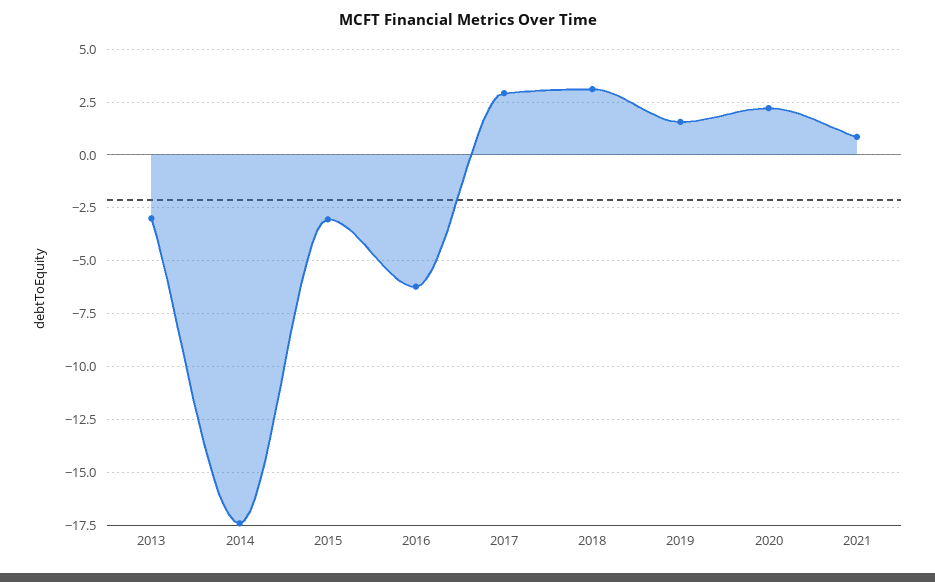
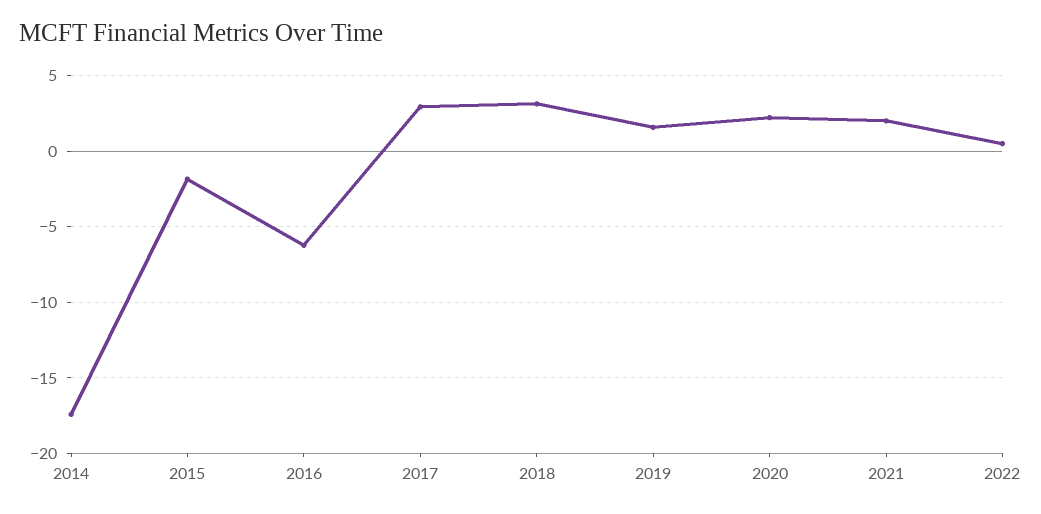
2013: -3 -> none
2015: -3 -> -2
2021: 1 -> 2
2022: none -> 0.5

